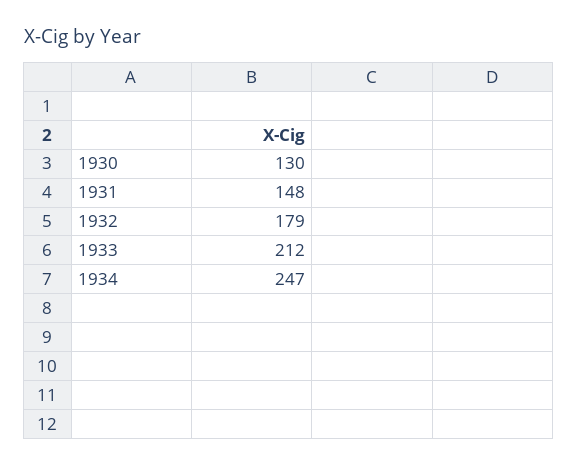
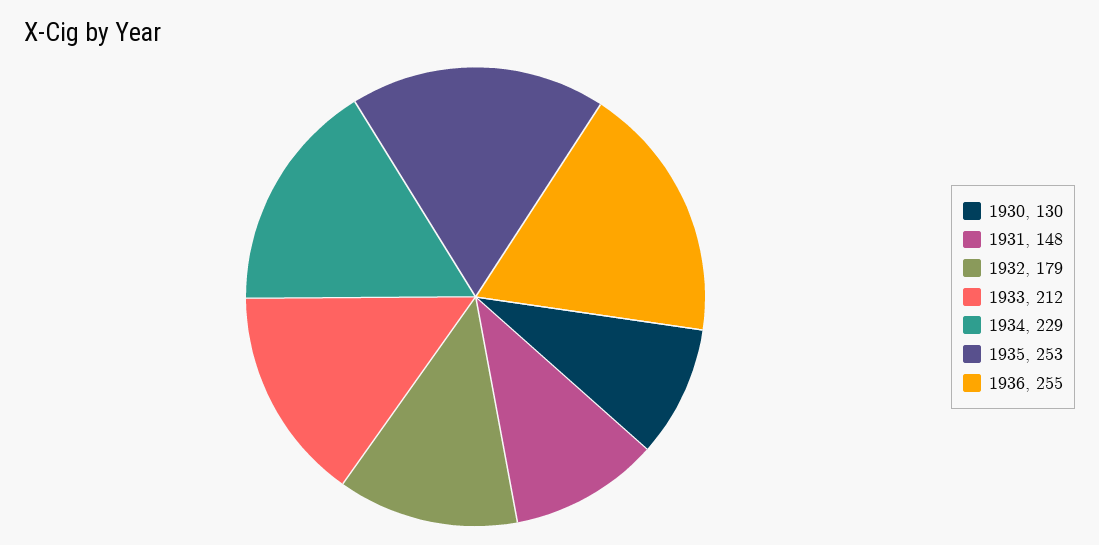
1934: 247 -> 229
1935: none -> 253
1936: none -> 255

